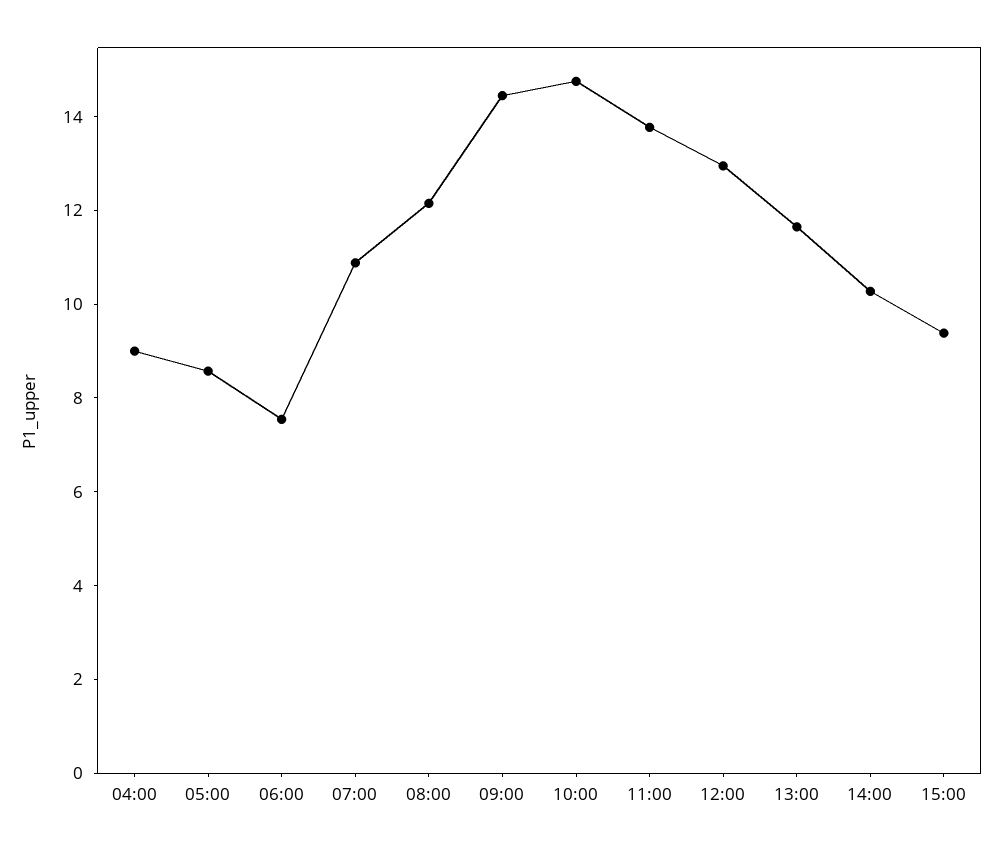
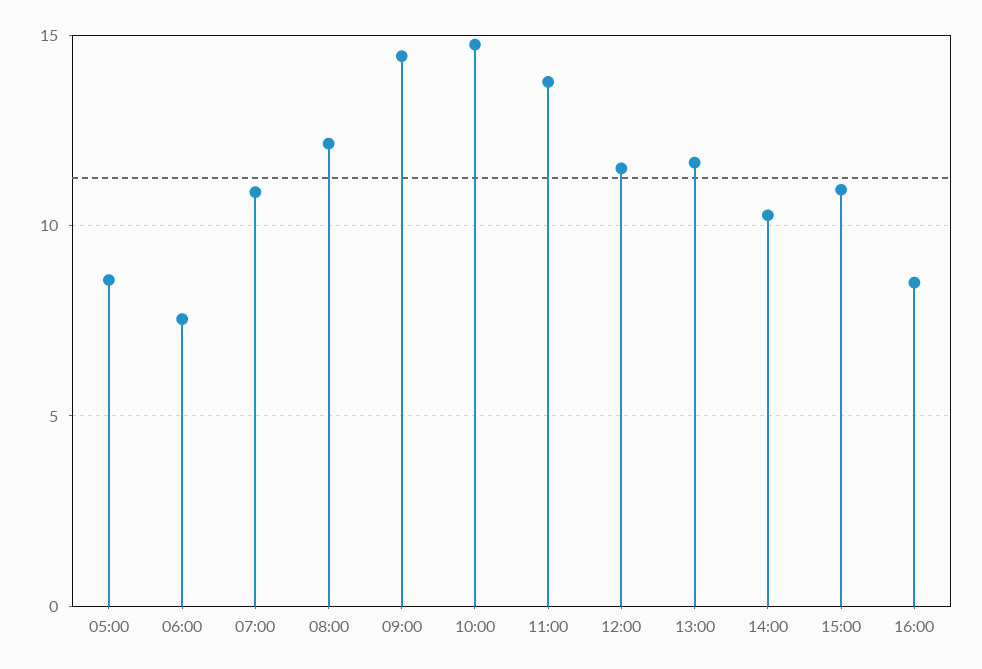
04:00: 9 -> none
12:00: 13 -> 11.5
15:00: 9.5 -> 11
16:00: none -> 8.5

